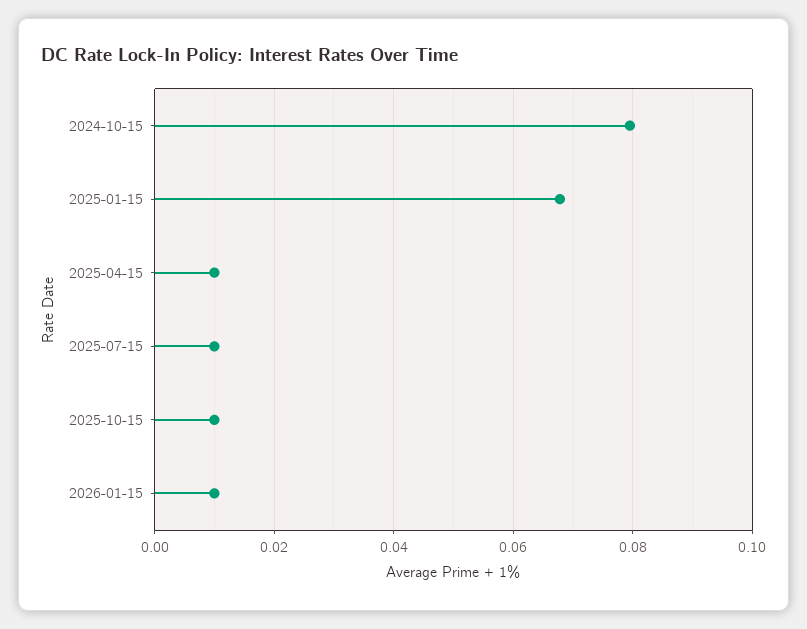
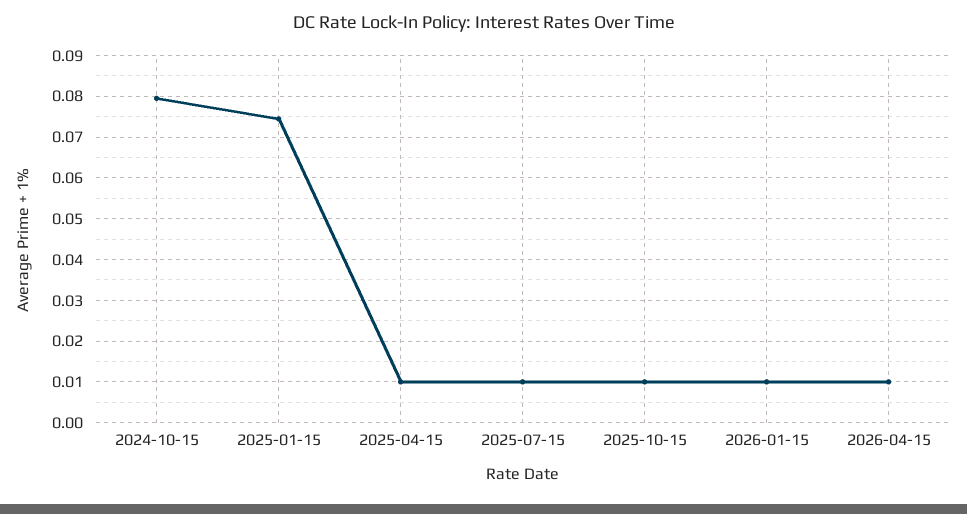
2025-01-15: 0.068 -> 0.074
2026-04-15: none -> 0.01

